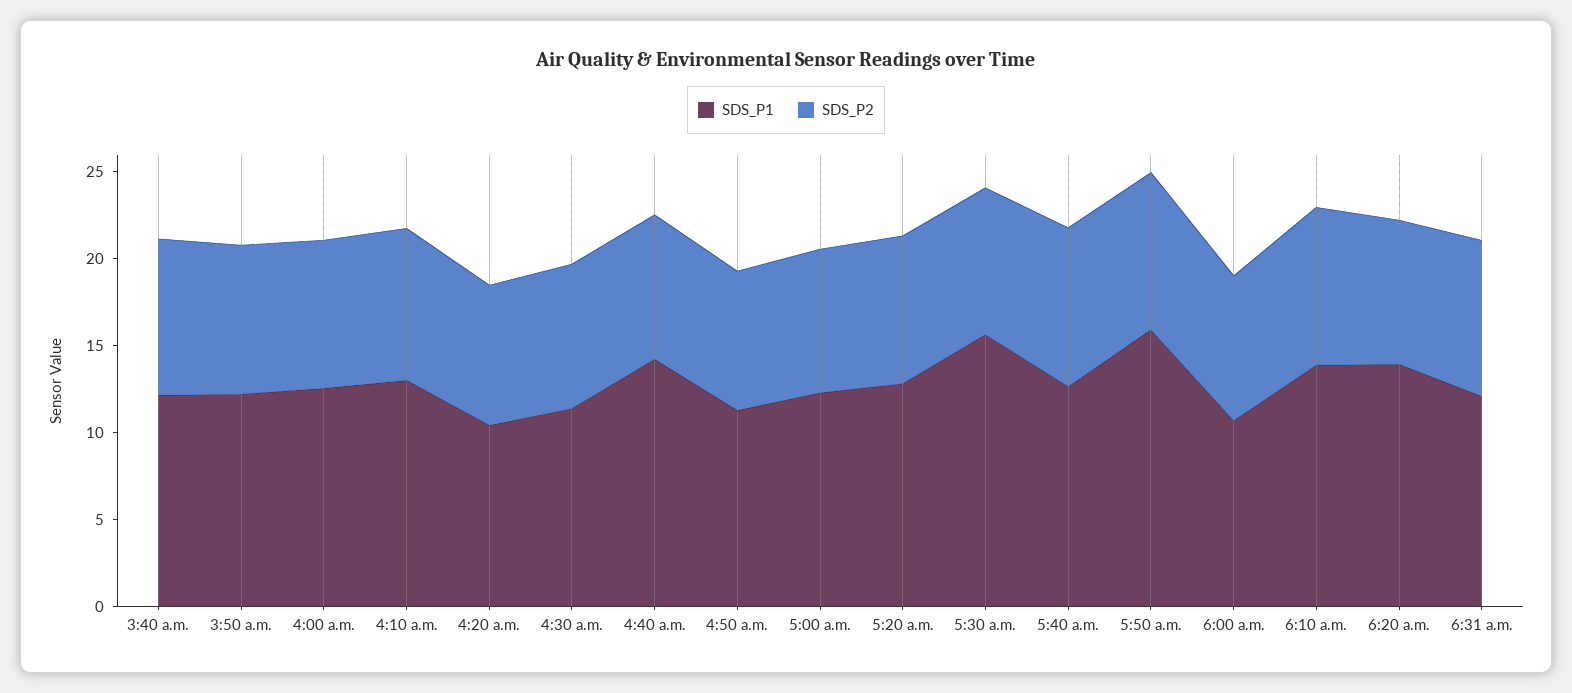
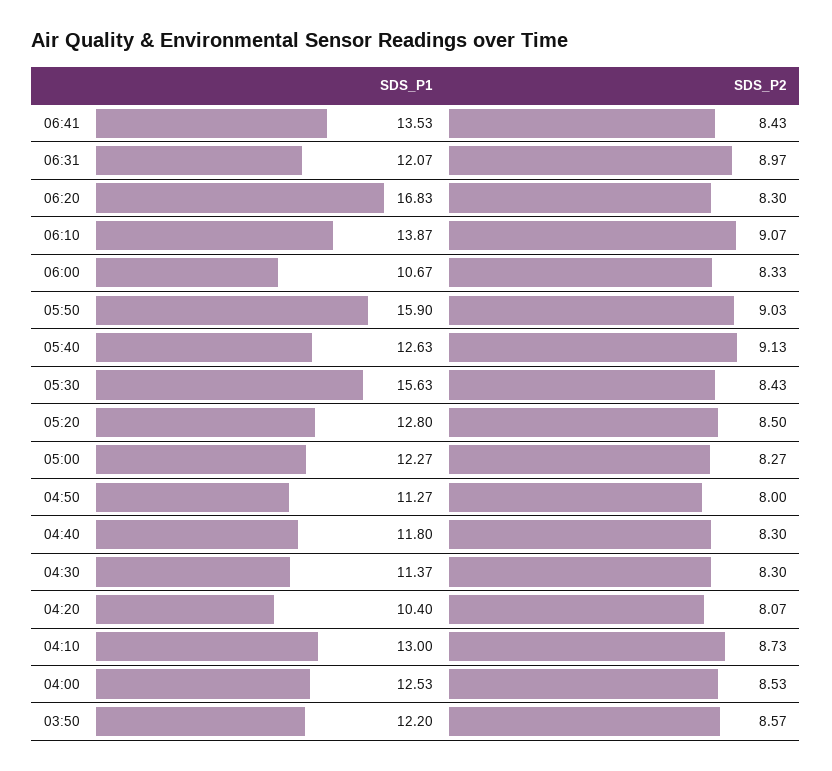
SDS_P1, 3:40 a.m.: 12 -> none
SDS_P2, 3:40 a.m.: 9 -> none
SDS_P1, 4:40 a.m.: 14 -> 11.8
SDS_P1, 6:20 a.m.: 14 -> 16.83
SDS_P1, 06:41: none -> 13.53
SDS_P2, 06:41: none -> 8.43

